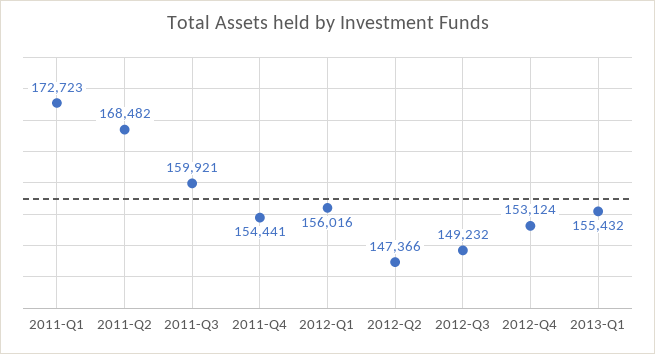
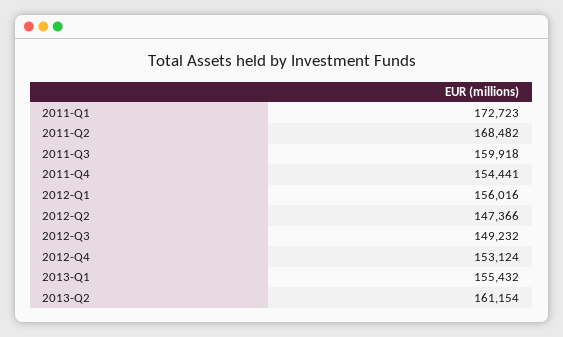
2011-Q3: 159921 -> 159918
2013-Q2: none -> 161154

